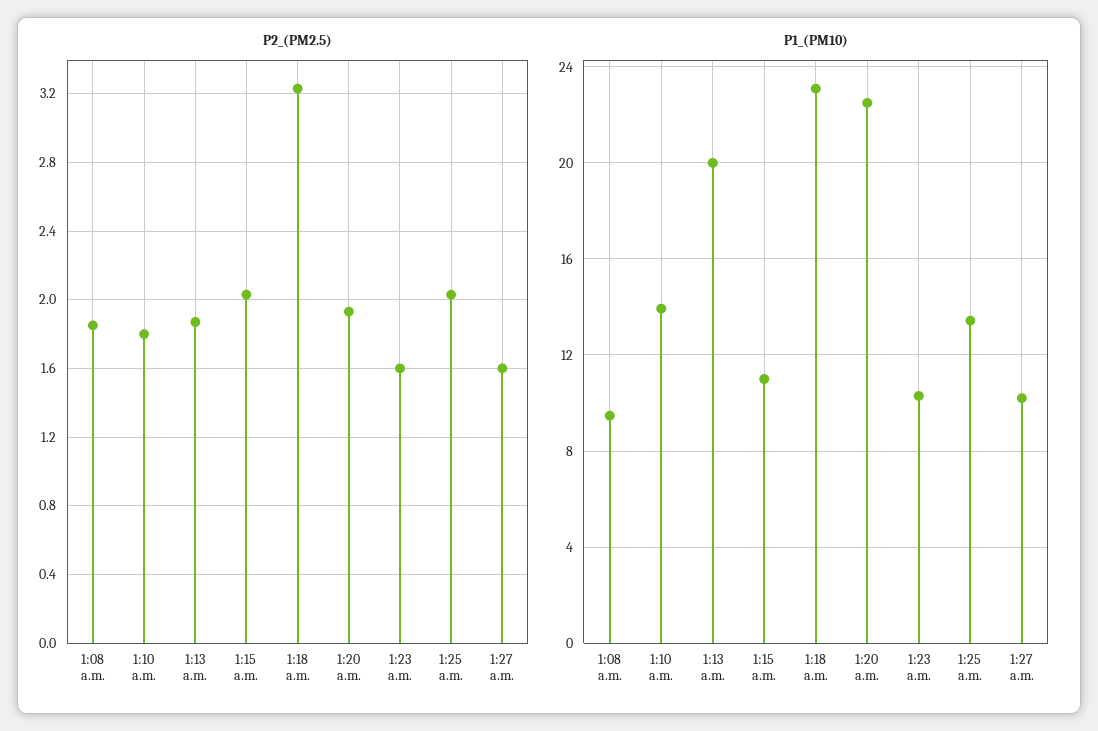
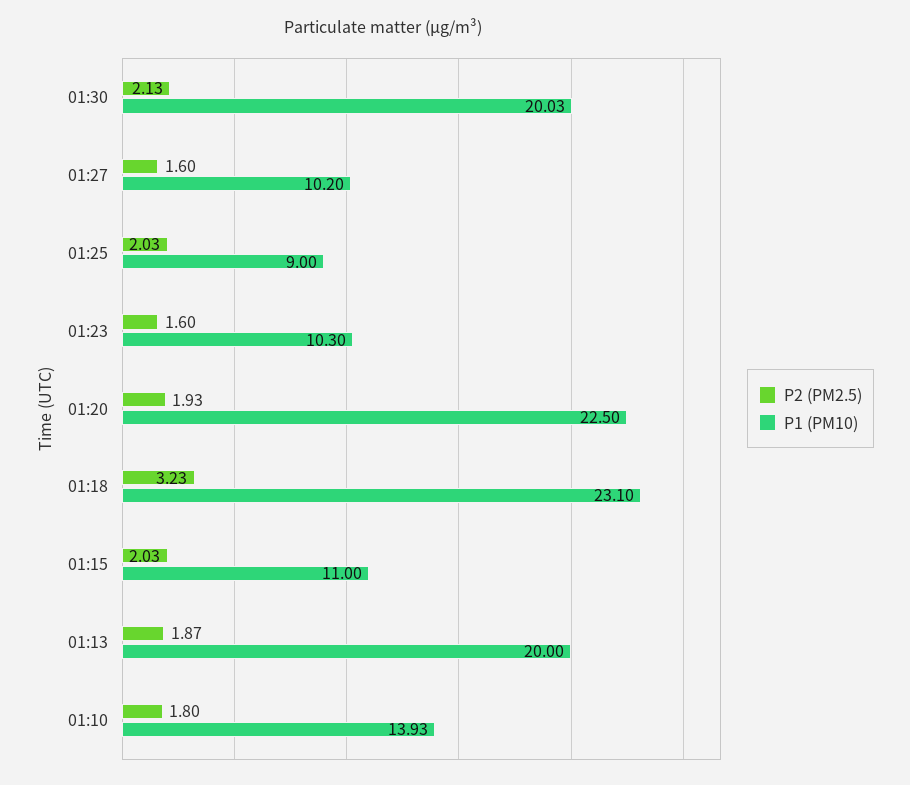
P2_(PM2.5), 1:08 a.m.: 1.85 -> none
P1_(PM10), 1:08 a.m.: 9.5 -> none
P1_(PM10), 1:25 a.m.: 13.5 -> 9
P2_(PM2.5), 01:30: none -> 2.13
P1_(PM10), 01:30: none -> 20.03

